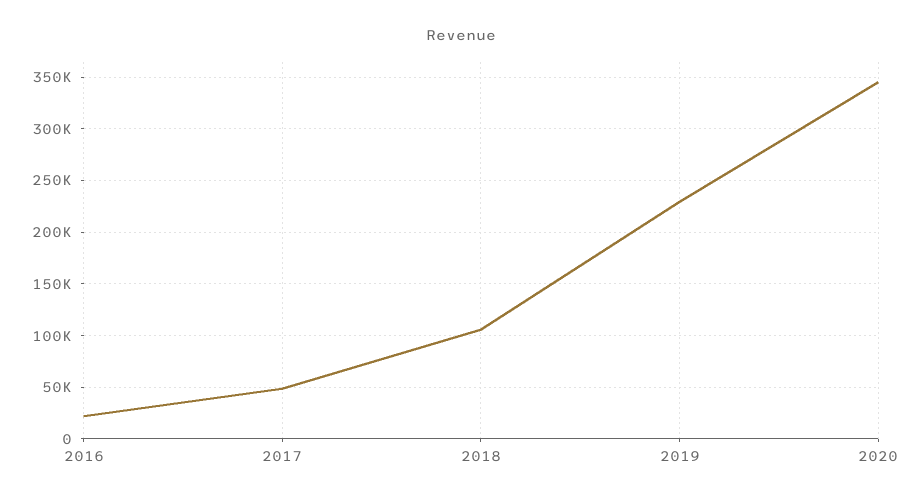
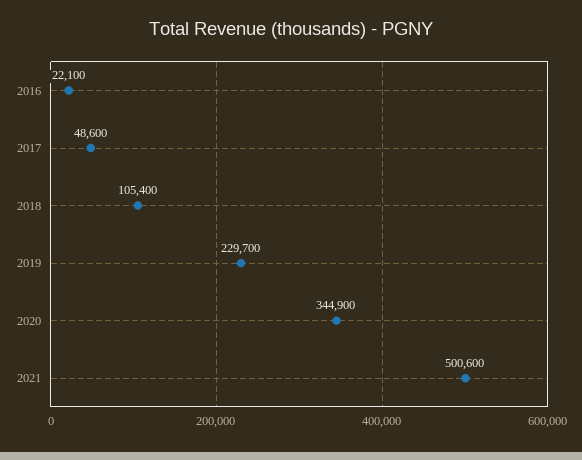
2021: none -> 500600

